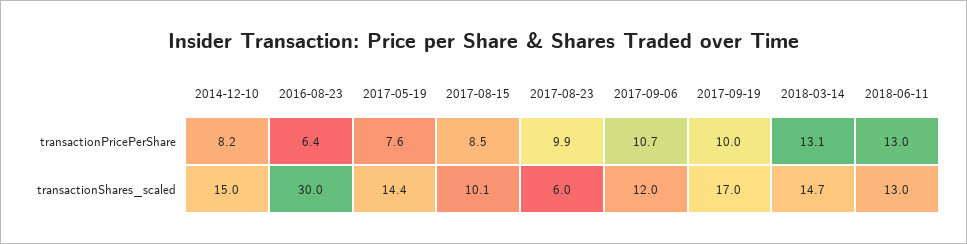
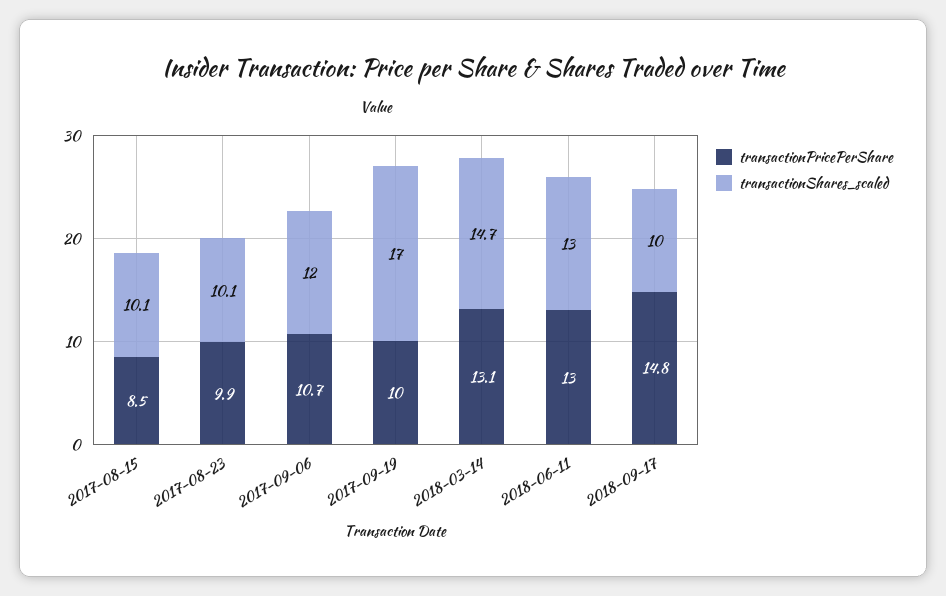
transactionPricePerShare, 2014-12-10: 8.2 -> none
transactionPricePerShare, 2016-08-23: 6.4 -> none
transactionPricePerShare, 2017-05-19: 7.6 -> none
transactionShares_scaled, 2014-12-10: 15 -> none
transactionShares_scaled, 2016-08-23: 30 -> none
transactionShares_scaled, 2017-05-19: 14.4 -> none
transactionShares_scaled, 2017-08-23: 6 -> 10.1
transactionPricePerShare, 2018-09-17: none -> 14.8
transactionShares_scaled, 2018-09-17: none -> 10

